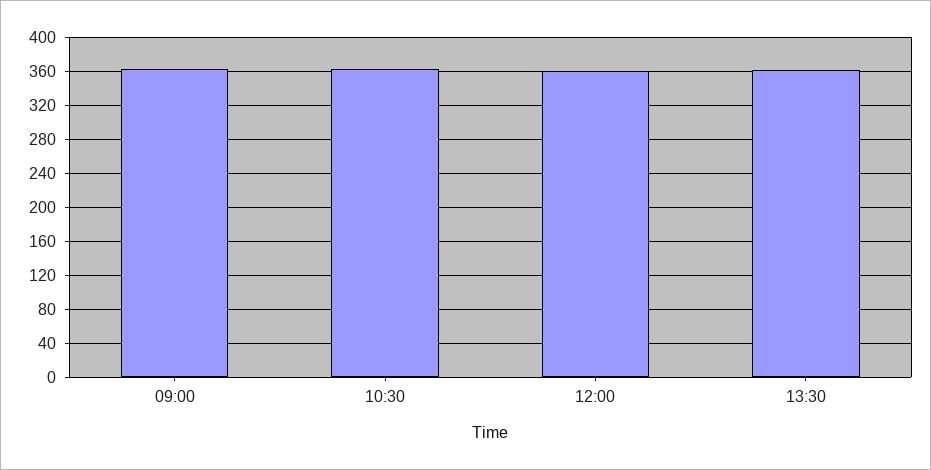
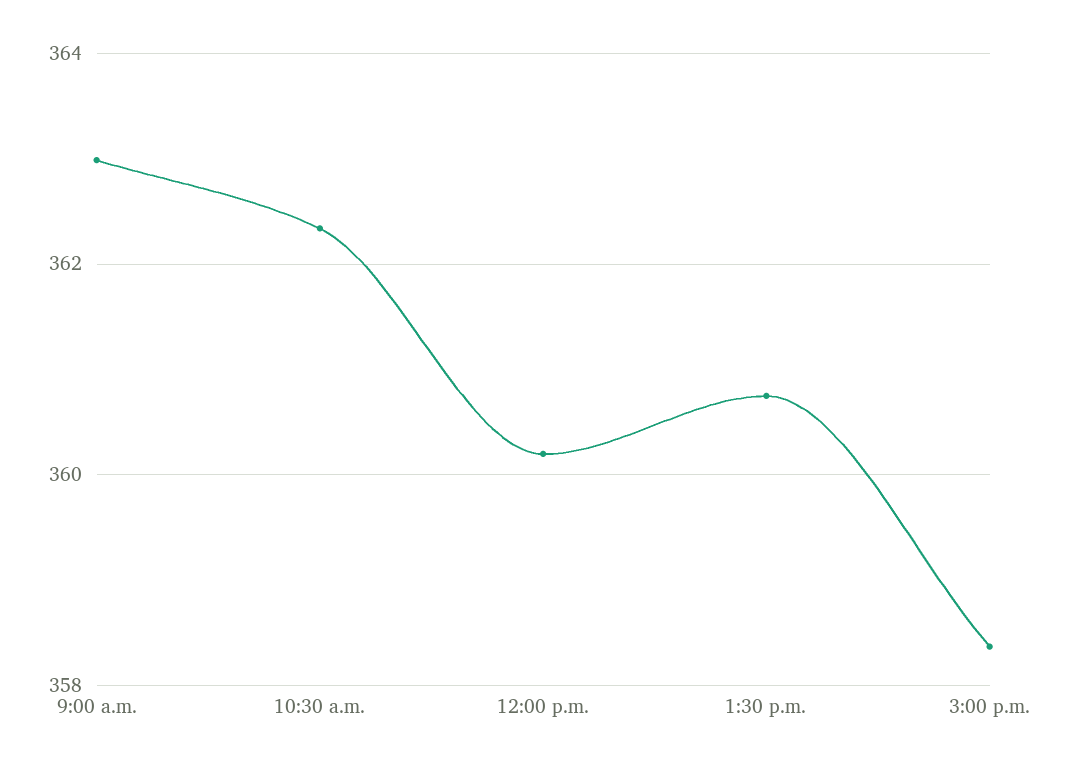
3:00 p.m.: none -> 358.4

